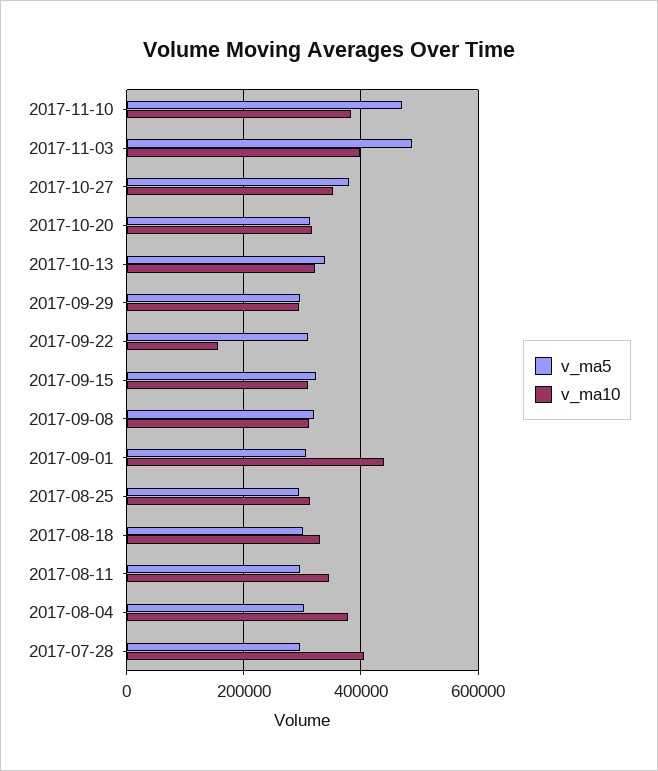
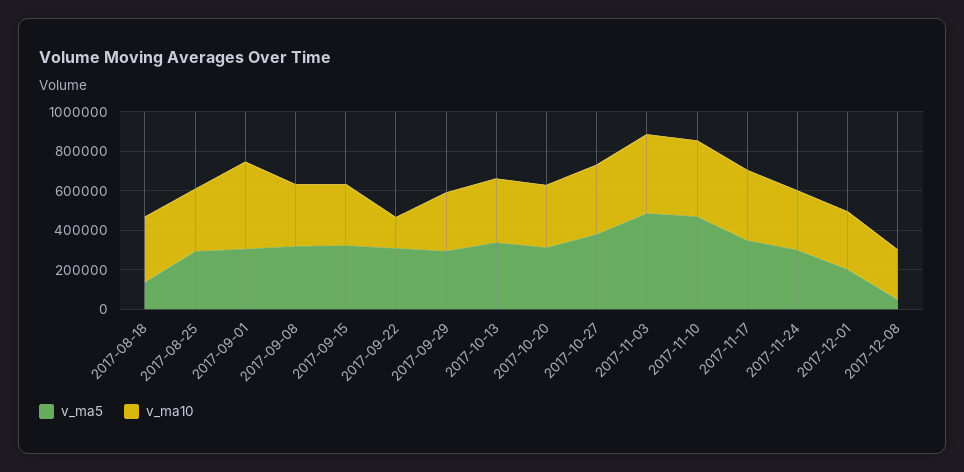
v_ma5, 2017-08-18: 300000 -> 150000
v_ma5, 2017-08-11: 300000 -> none
v_ma10, 2017-08-11: 340000 -> none
v_ma5, 2017-08-04: 300000 -> none
v_ma10, 2017-08-04: 380000 -> none
v_ma5, 2017-07-28: 300000 -> none
v_ma10, 2017-07-28: 400000 -> none
v_ma5, 2017-11-17: none -> 350000
v_ma10, 2017-11-17: none -> 350000
v_ma5, 2017-11-24: none -> 300000
v_ma10, 2017-11-24: none -> 300000
v_ma5, 2017-12-01: none -> 200000
v_ma10, 2017-12-01: none -> 300000
v_ma5, 2017-12-08: none -> 50000
v_ma10, 2017-12-08: none -> 250000

